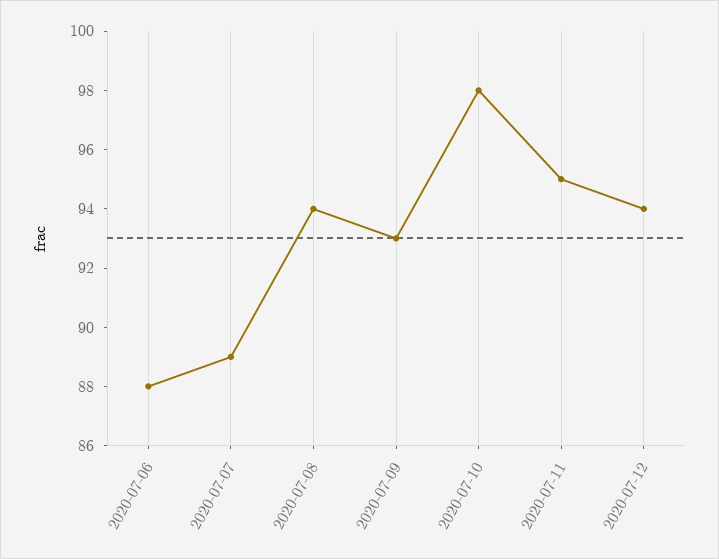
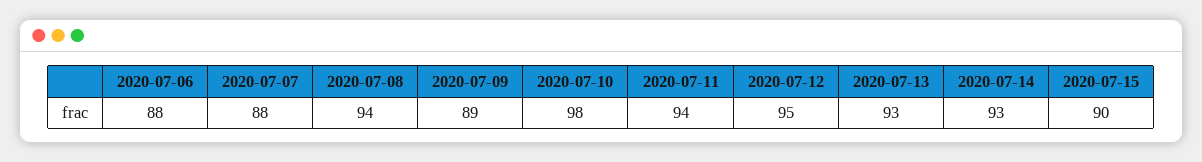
2020-07-07: 89 -> 88
2020-07-09: 93 -> 89
2020-07-11: 95 -> 94
2020-07-12: 94 -> 95
2020-07-13: none -> 93
2020-07-14: none -> 93
2020-07-15: none -> 90

